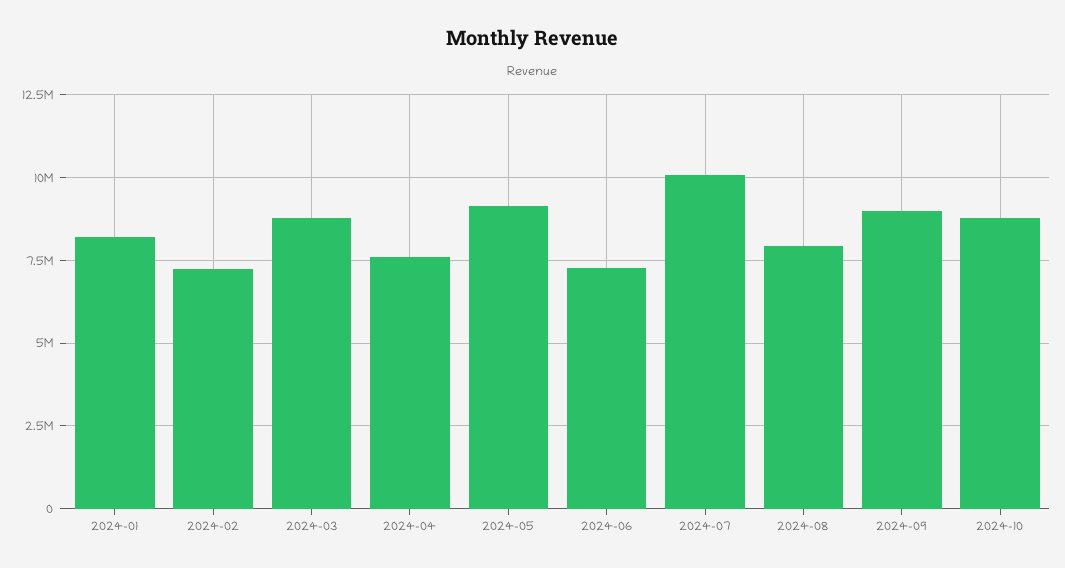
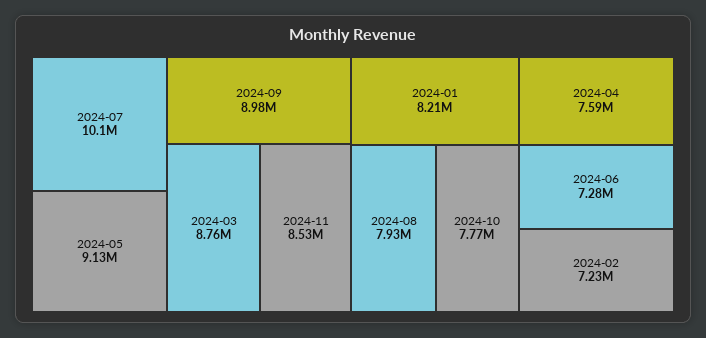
2024-10: 8750000 -> 7770000
2024-11: none -> 8530000

